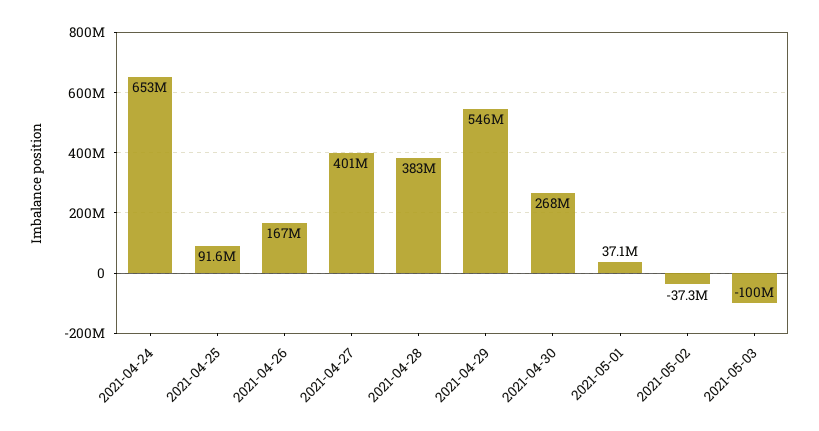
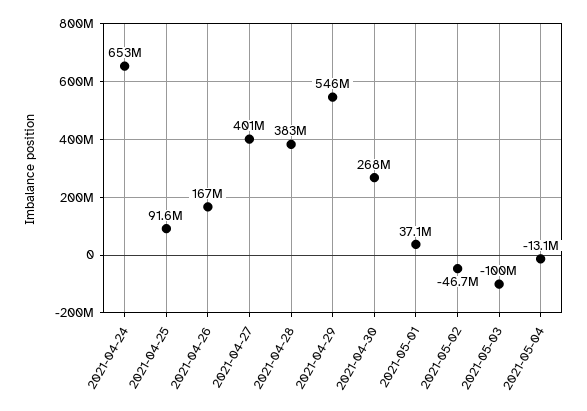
2021-05-02: -37300000 -> -46700000
2021-05-04: none -> -13100000

